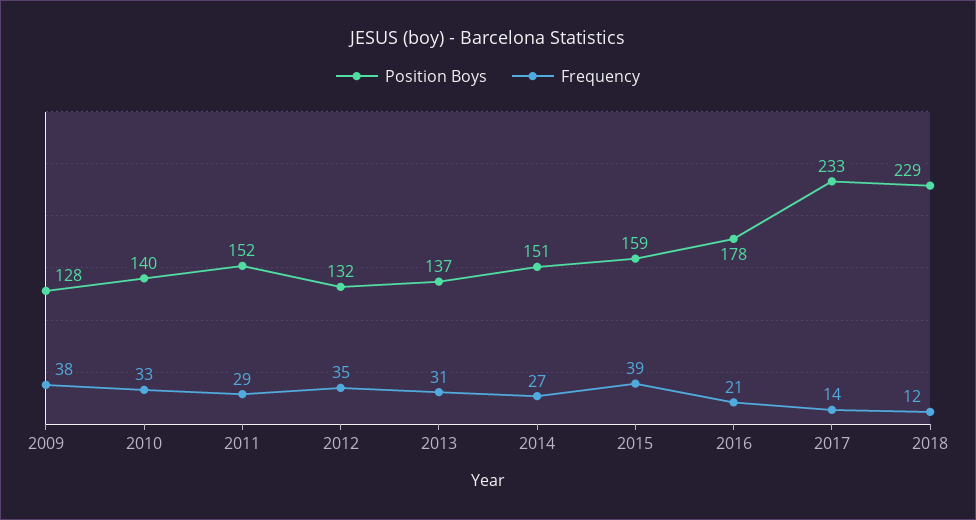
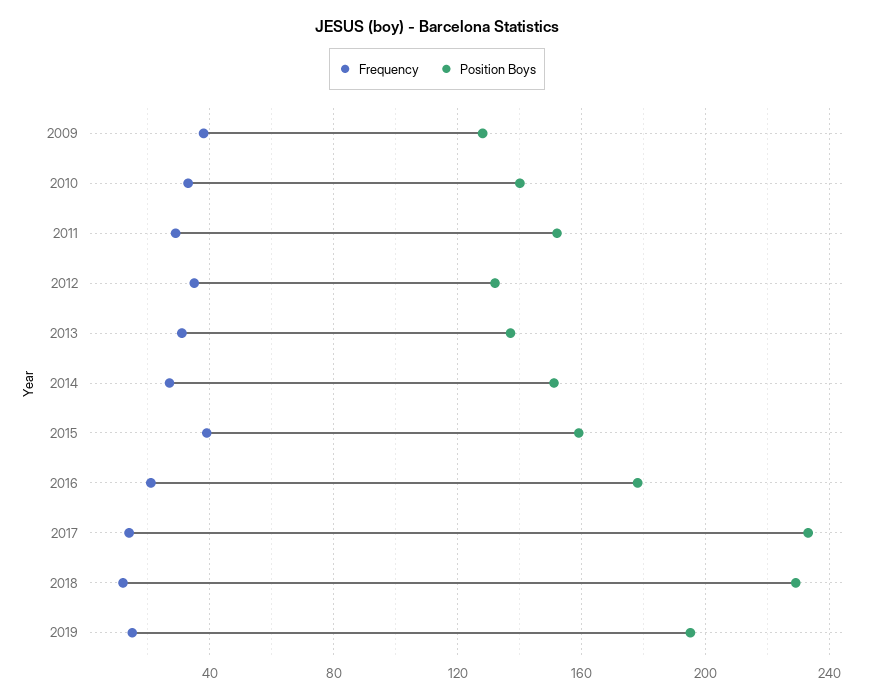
Frequency, 2019: none -> 15
Position Boys, 2019: none -> 195

